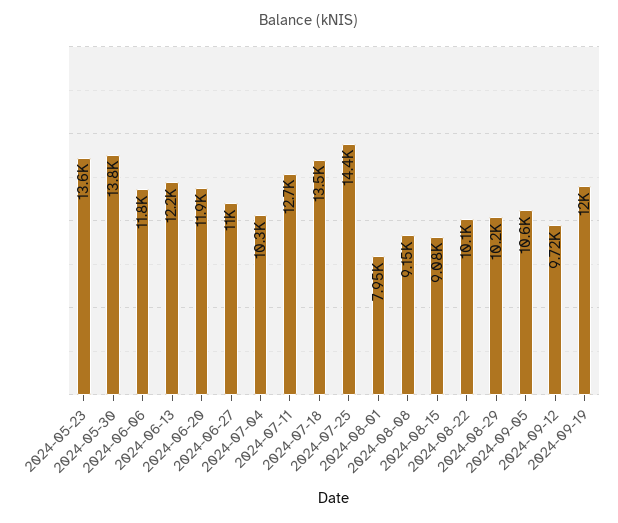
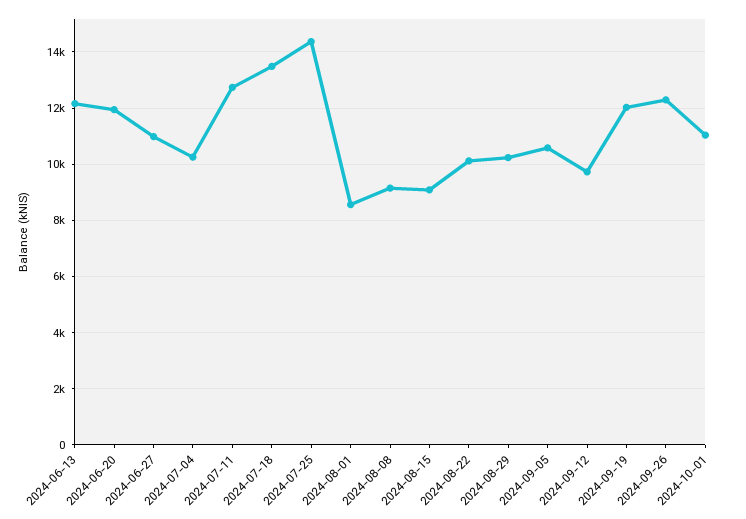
2024-05-23: 13600 -> none
2024-05-30: 13800 -> none
2024-06-06: 11800 -> none
2024-08-01: 7950 -> 8500
2024-09-26: none -> 12250
2024-10-01: none -> 11000

